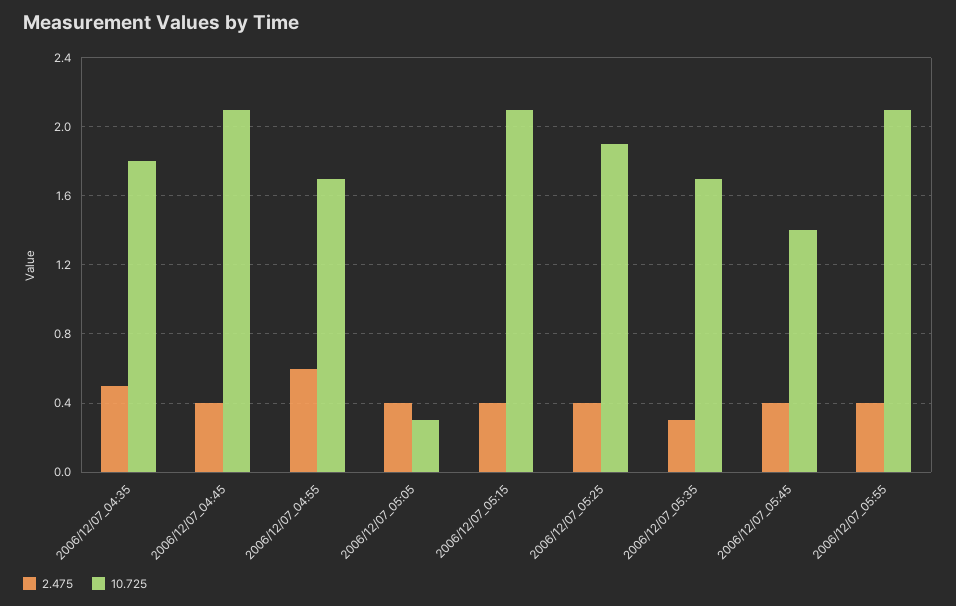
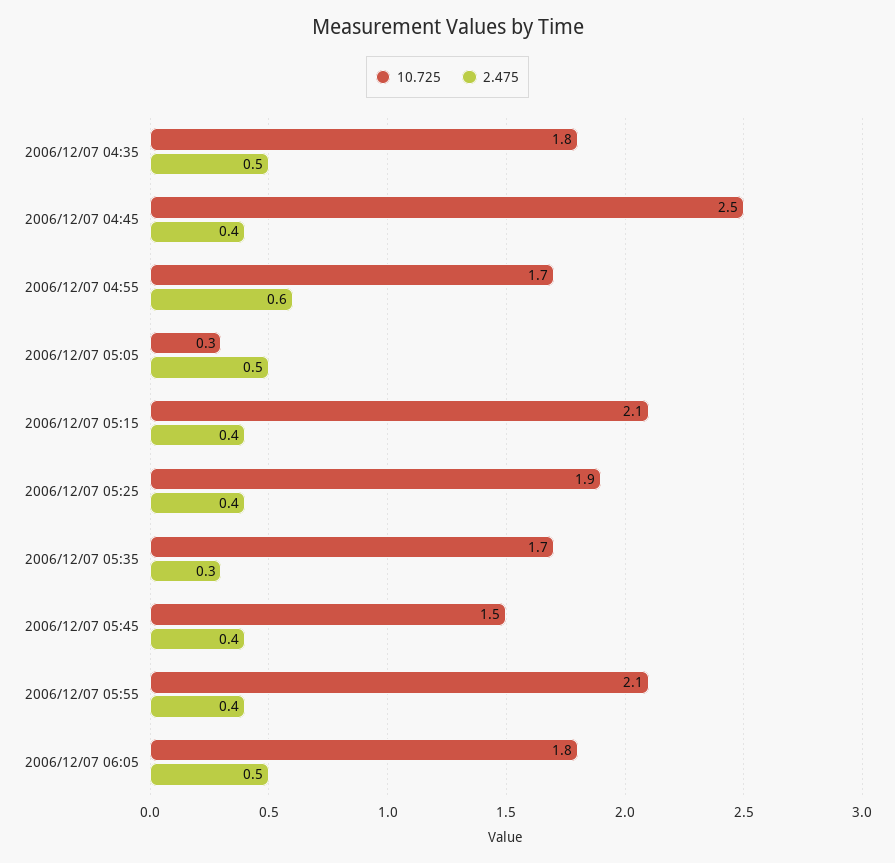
10.725, 2006/12/07_04:45: 2.1 -> 2.5
2.475, 2006/12/07_05:05: 0.4 -> 0.5
10.725, 2006/12/07_05:45: 1.4 -> 1.5
10.725, 2006/12/07 06:05: none -> 1.8
2.475, 2006/12/07 06:05: none -> 0.5

